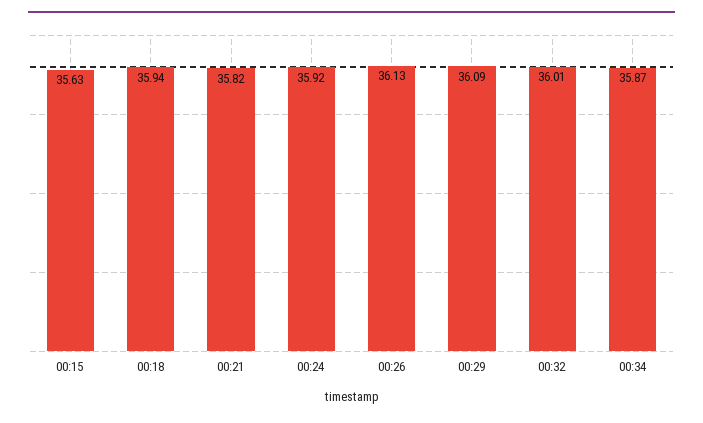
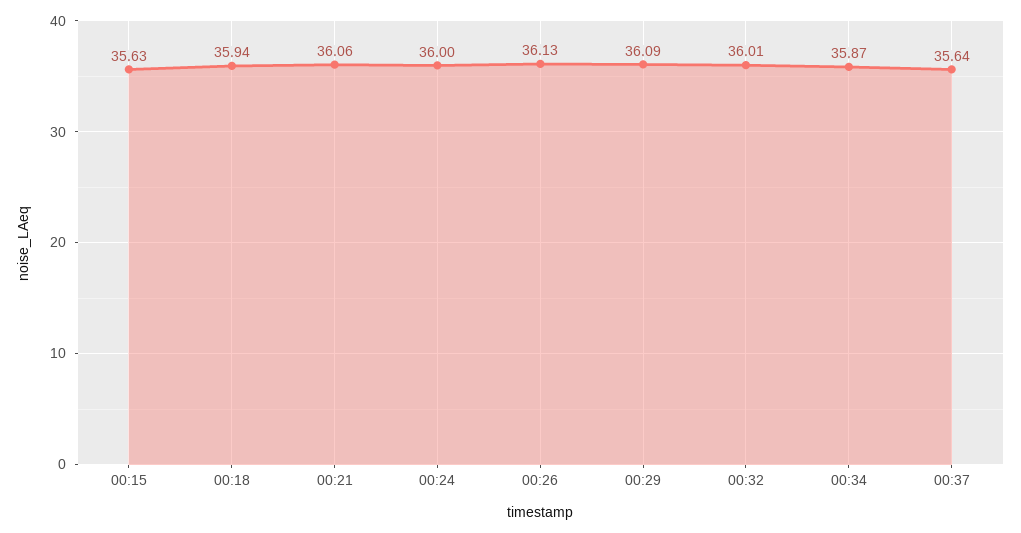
00:21: 35.82 -> 36.06
00:24: 35.92 -> 36
00:37: none -> 35.64

